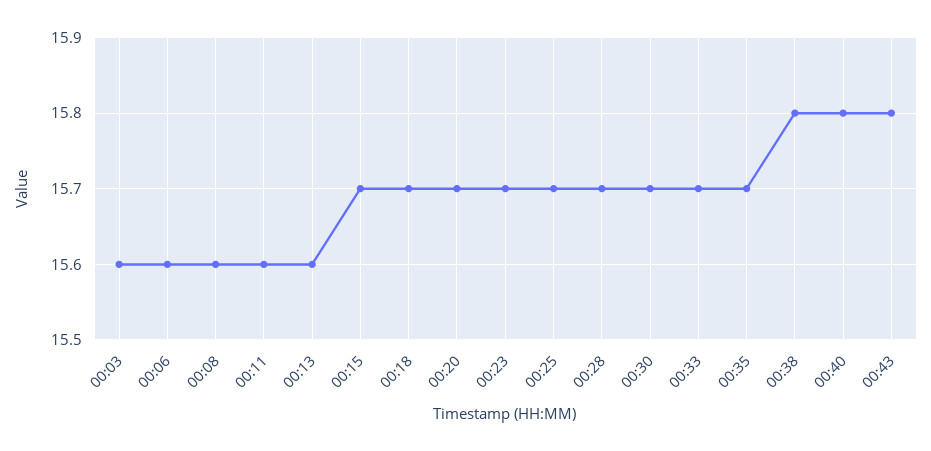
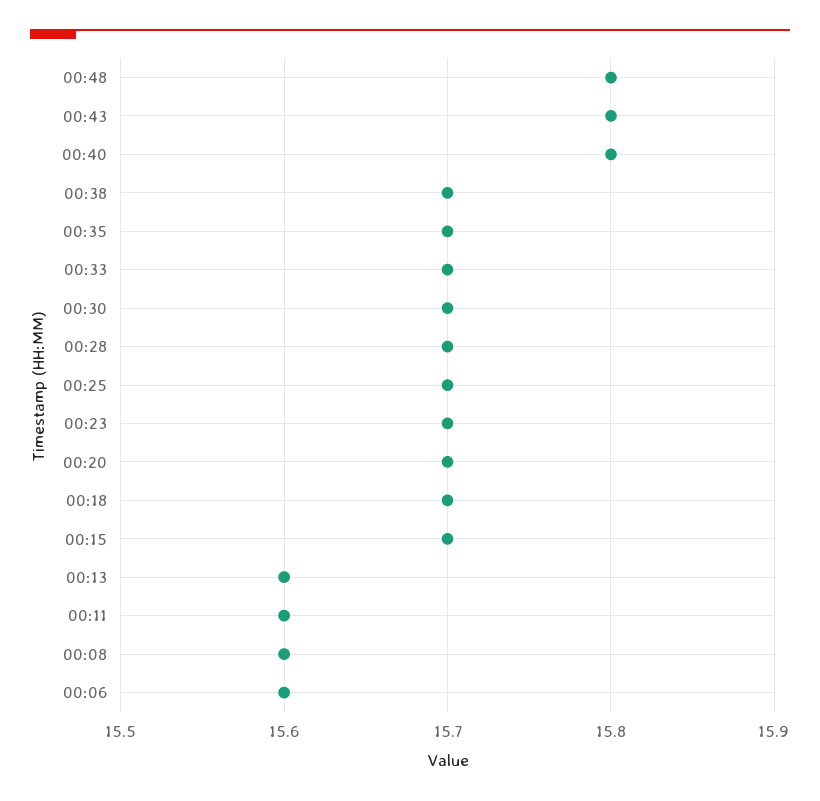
00:03: 15.6 -> none
00:38: 15.8 -> 15.7
00:48: none -> 15.8

